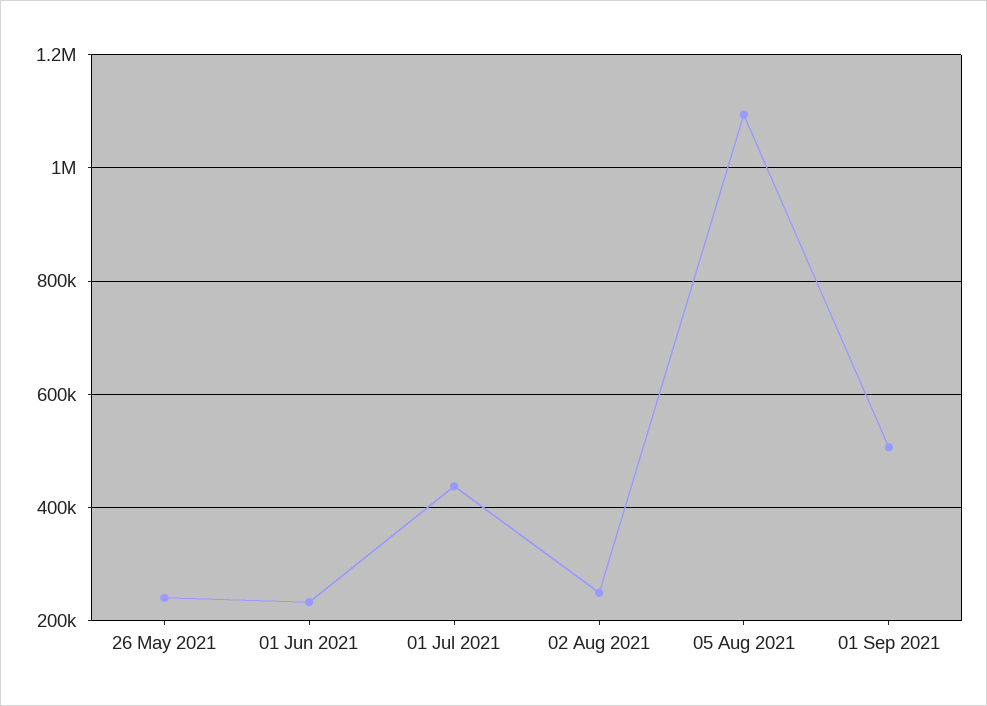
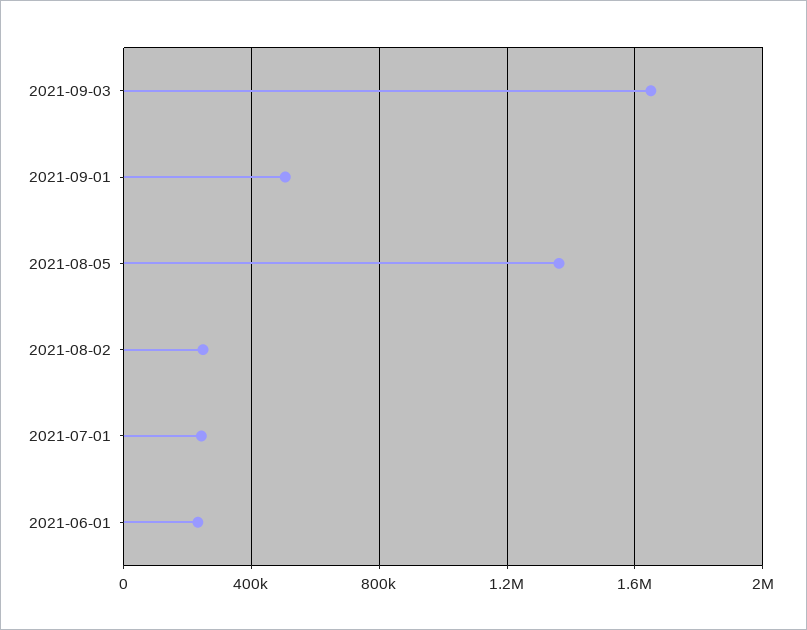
26 May 2021: 240000 -> none
01 Jul 2021: 440000 -> 250000
05 Aug 2021: 1100000 -> 1350000
2021-09-03: none -> 1650000

